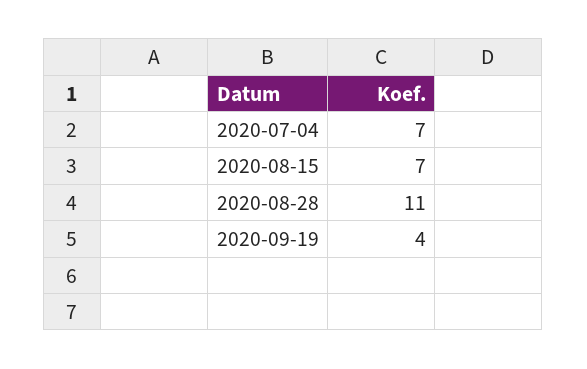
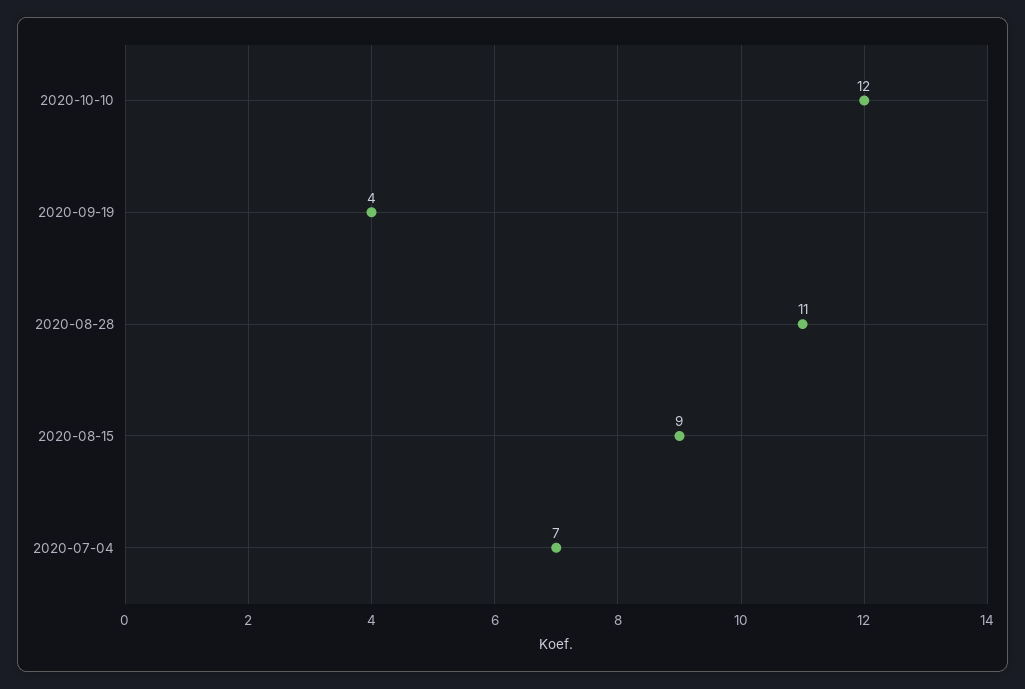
2020-08-15: 7 -> 9
2020-10-10: none -> 12

